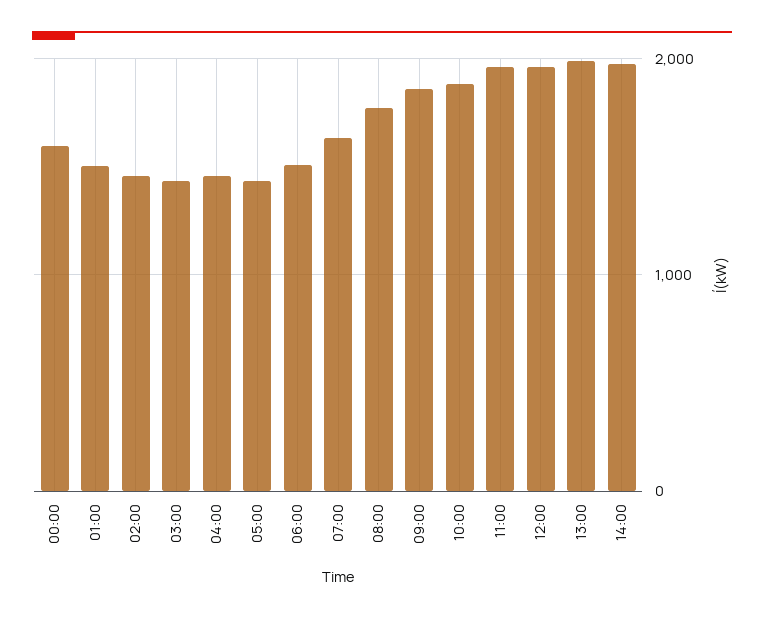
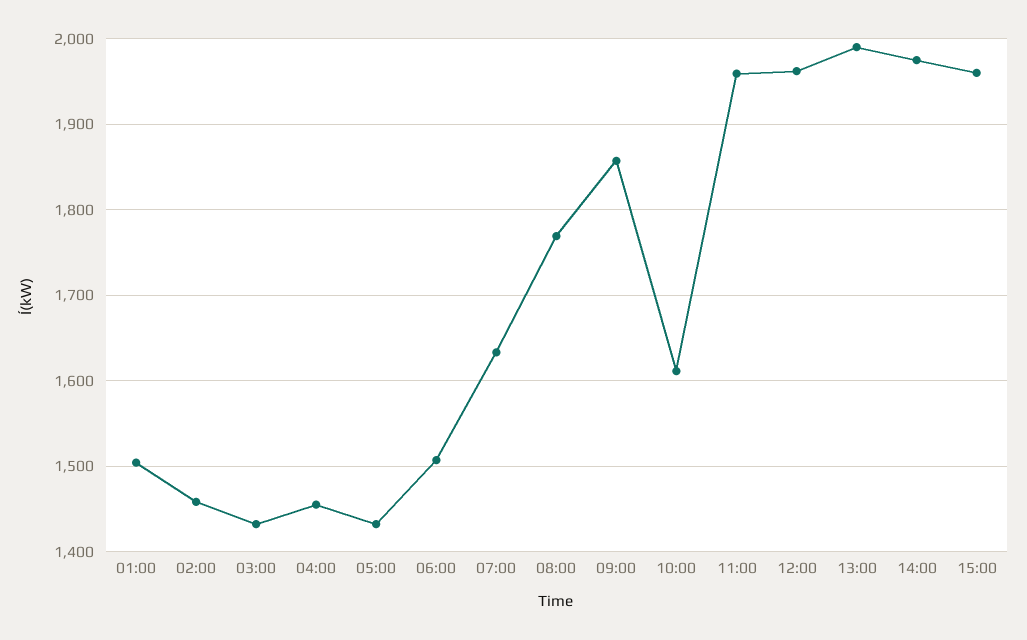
00:00: 1600 -> none
10:00: 1900 -> 1610
15:00: none -> 1960

